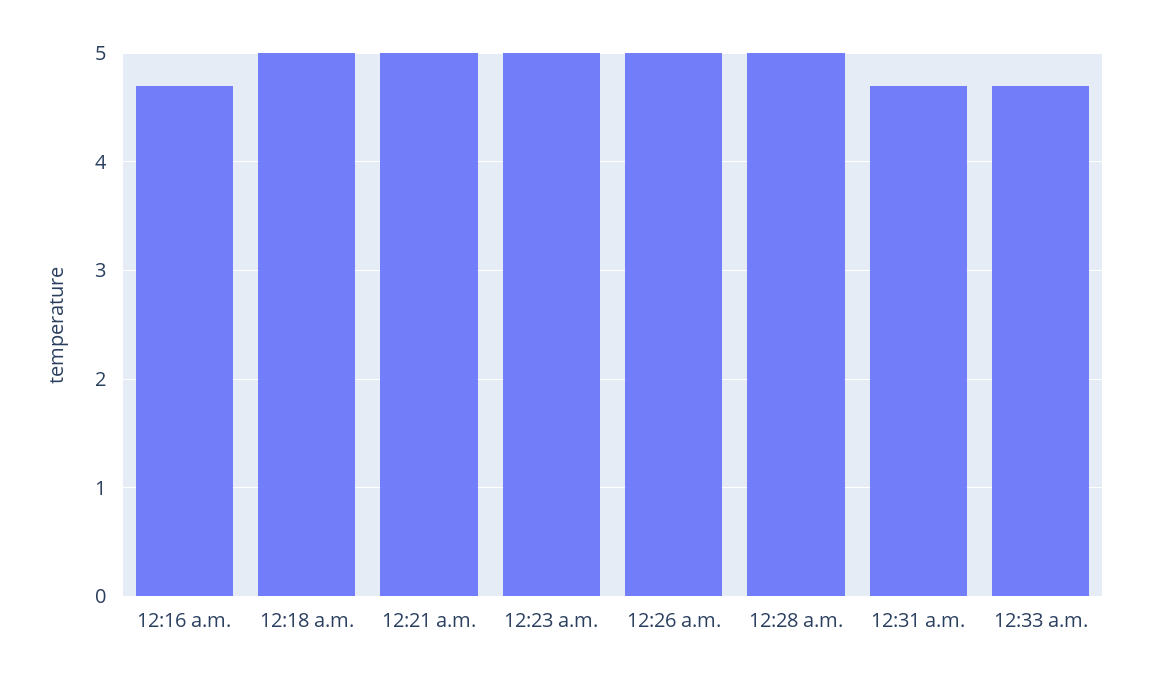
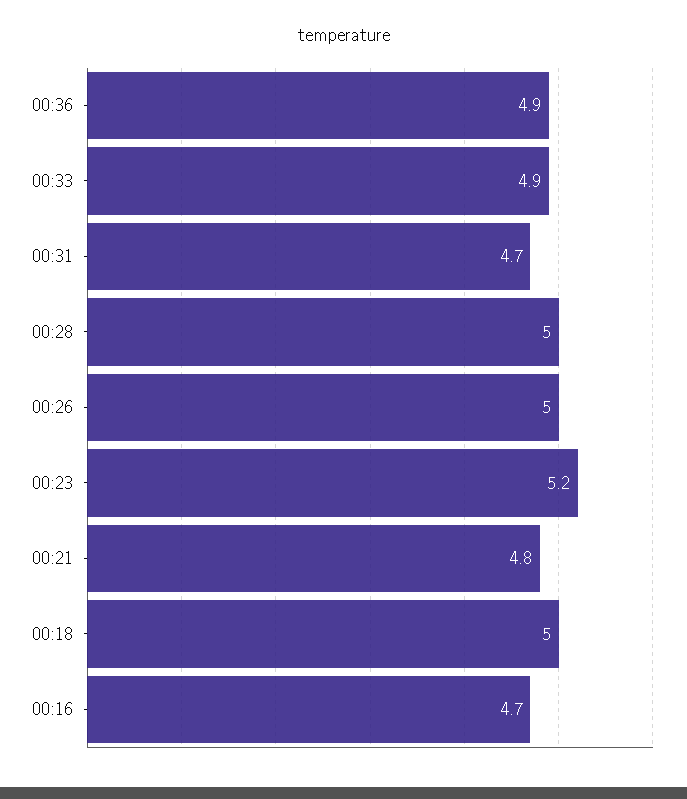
12:21 a.m.: 5 -> 4.8
12:23 a.m.: 5 -> 5.2
12:33 a.m.: 4.7 -> 4.9
00:36: none -> 4.9

